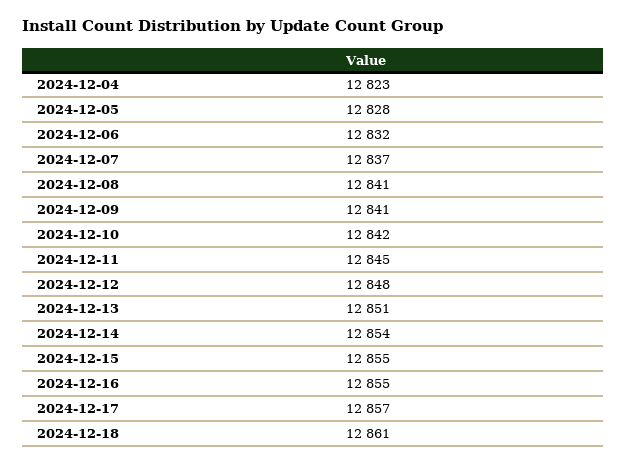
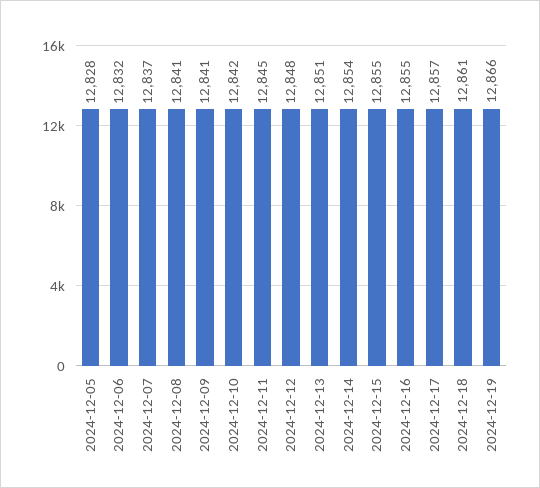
2024-12-04: 12823 -> none
2024-12-19: none -> 12866

